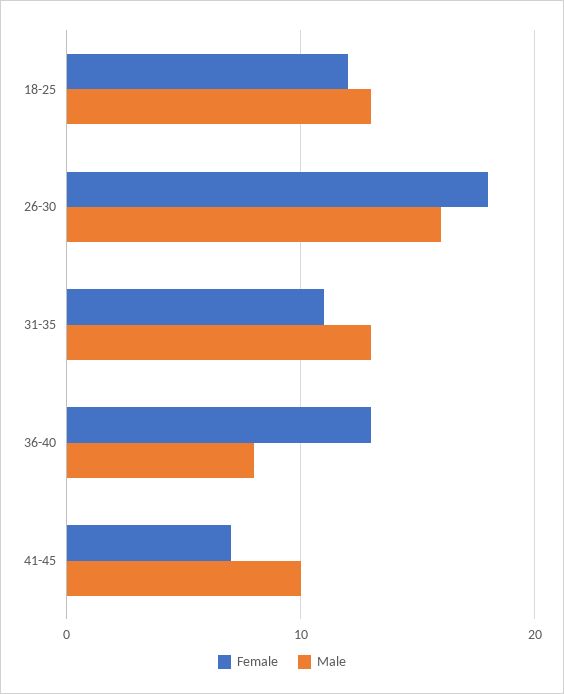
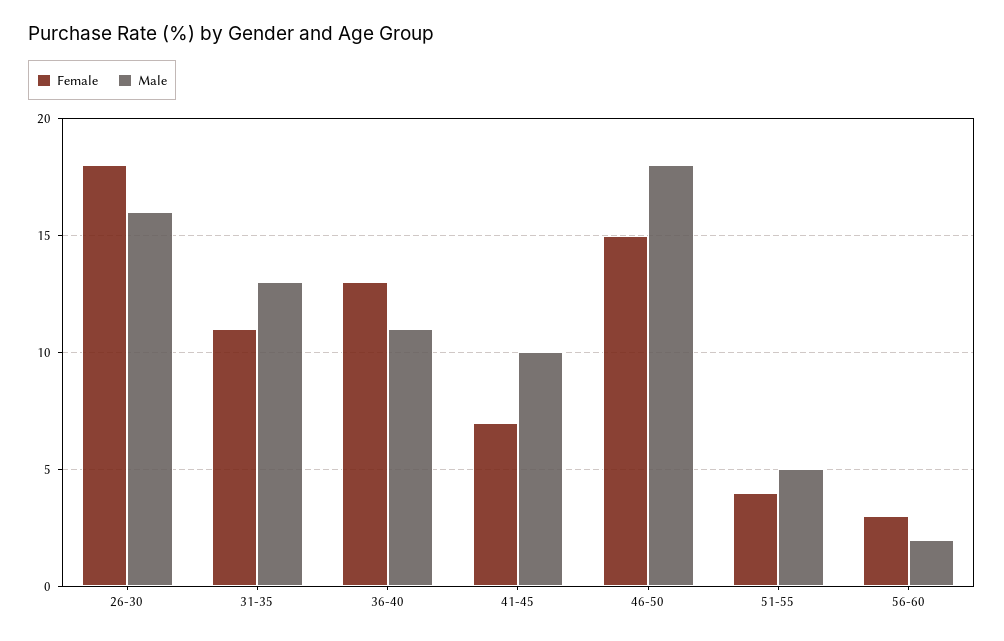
Female, 18-25: 12 -> none
Male, 18-25: 13 -> none
Male, 36-40: 8 -> 11
Female, 46-50: none -> 15
Male, 46-50: none -> 18
Female, 51-55: none -> 4
Male, 51-55: none -> 5
Female, 56-60: none -> 3
Male, 56-60: none -> 2

